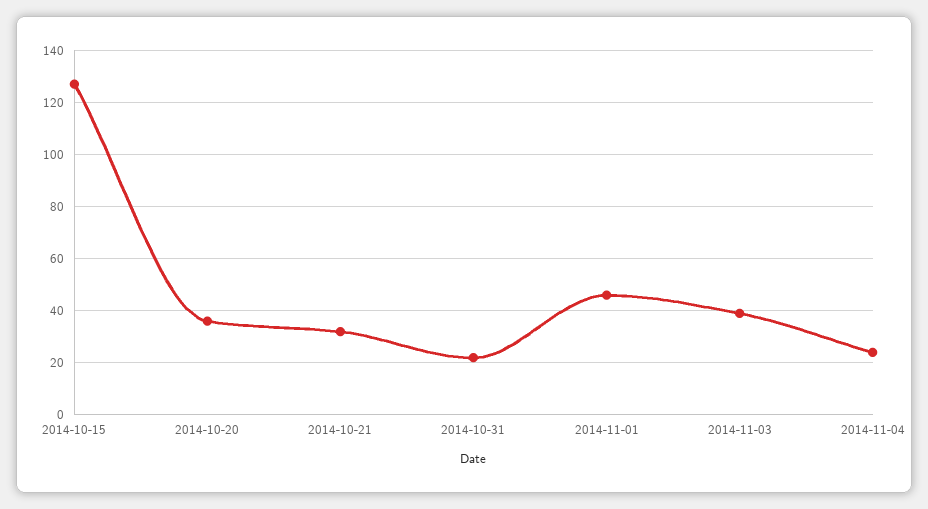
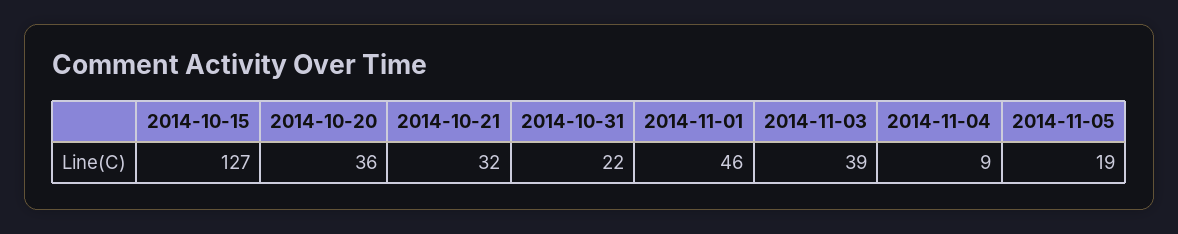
2014-11-04: 25 -> 9
2014-11-05: none -> 19

